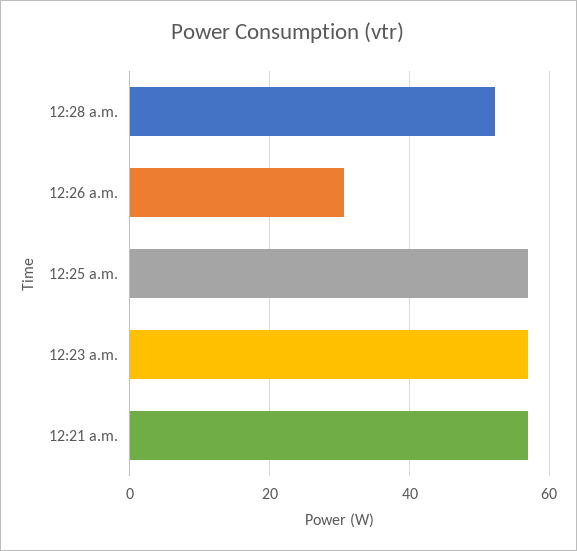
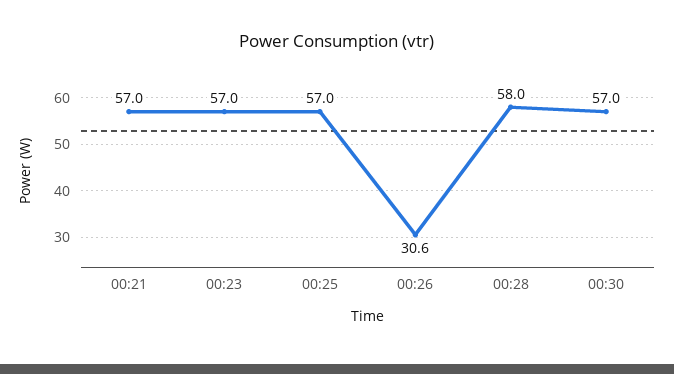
12:28 a.m.: 52 -> 58
00:30: none -> 57

